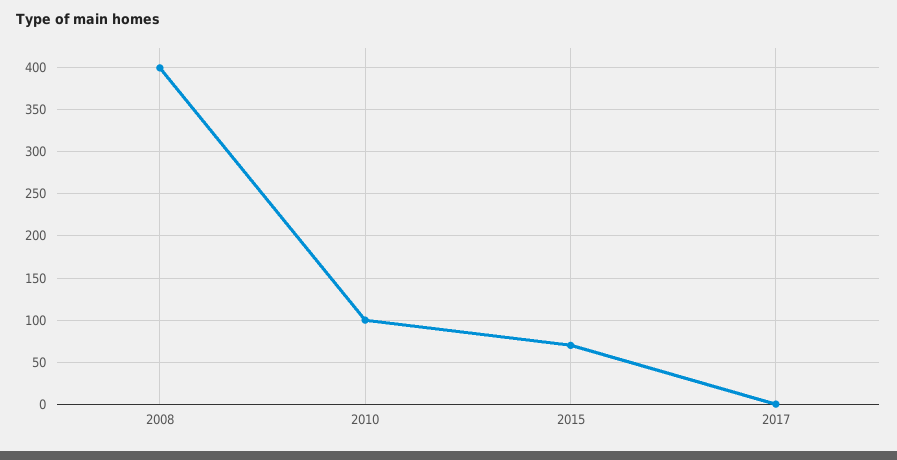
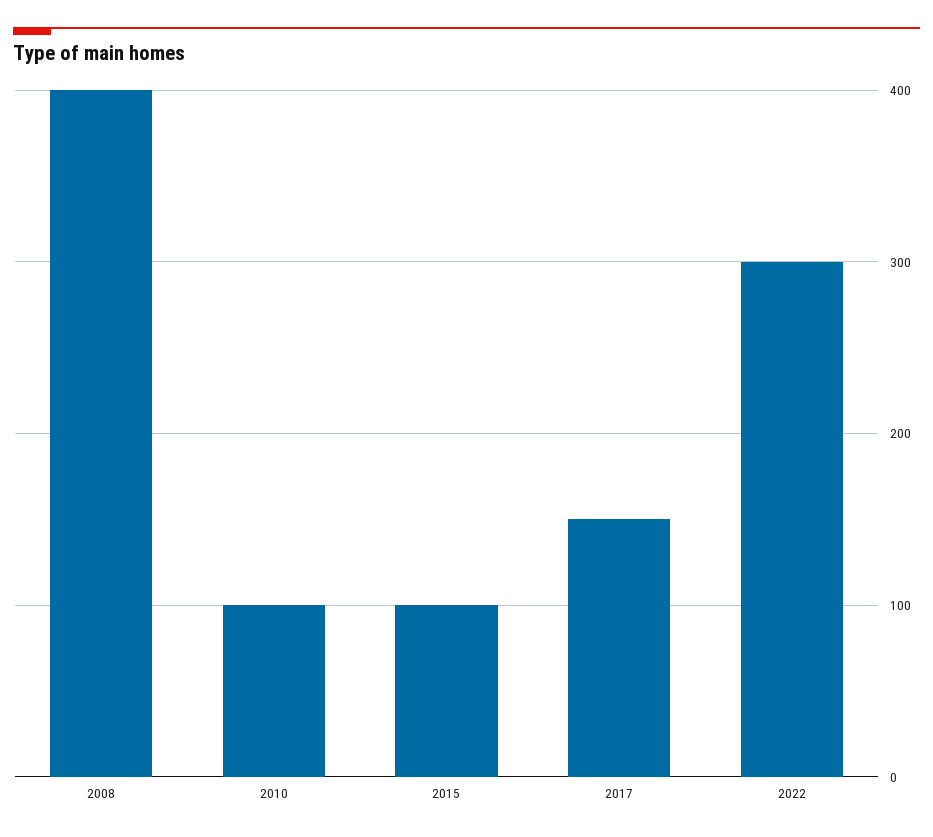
2015: 70 -> 100
2017: 0 -> 150
2022: none -> 300

